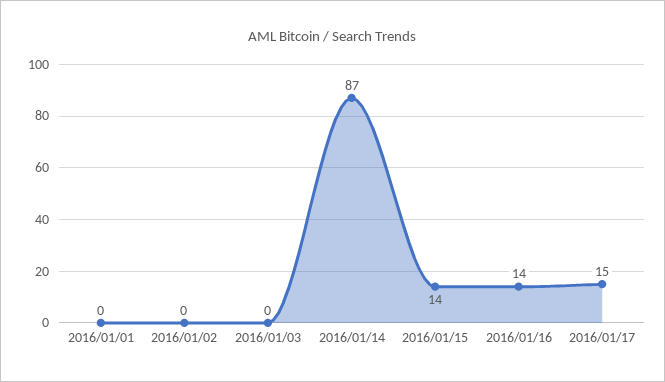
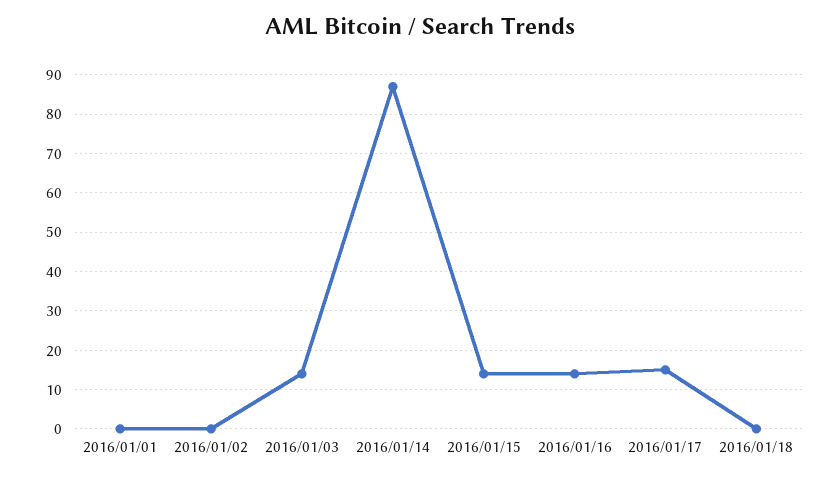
2016/01/03: 0 -> 15
2016/01/18: none -> 0

